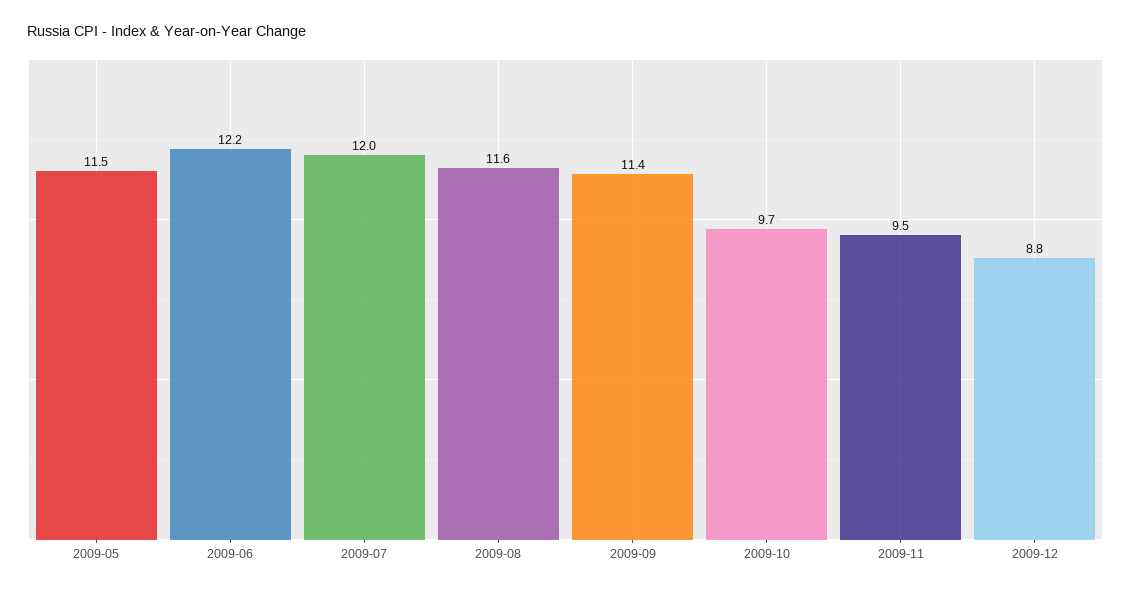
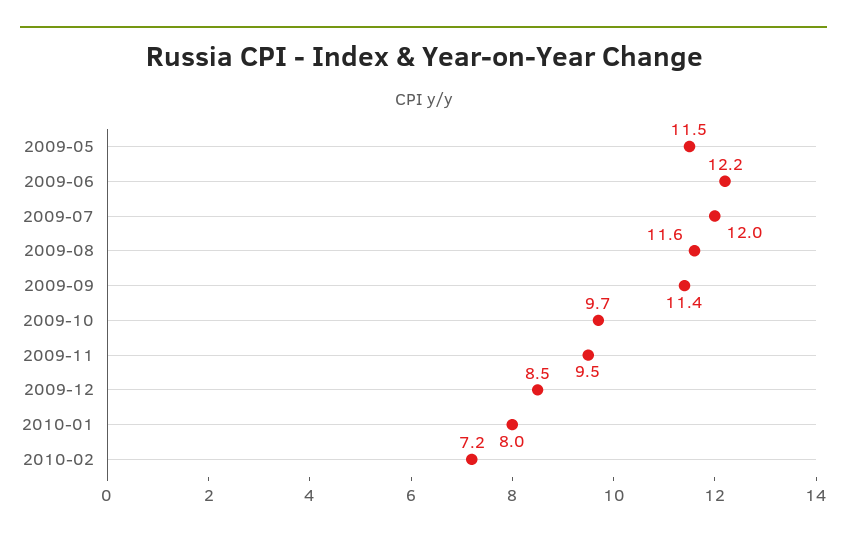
2009-12: 8.8 -> 8.5
2010-01: none -> 8
2010-02: none -> 7.2

